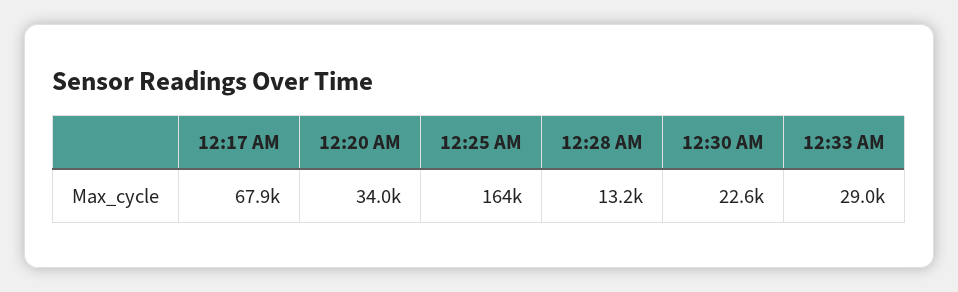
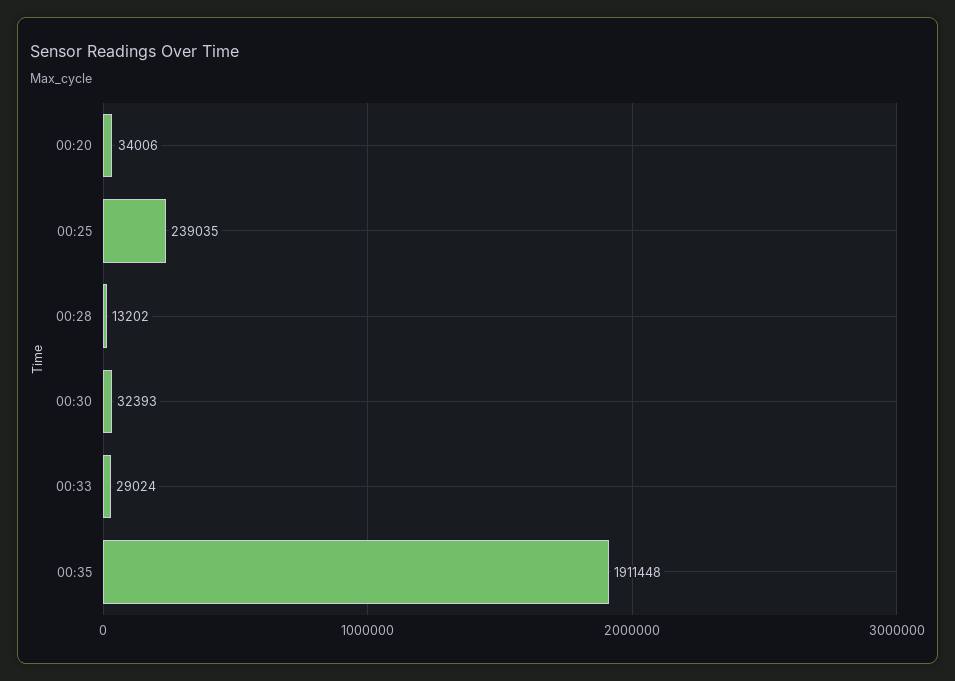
12:17 AM: 67900 -> none
12:25 AM: 164000 -> 239035
12:30 AM: 22600 -> 32393
00:35: none -> 1911448

